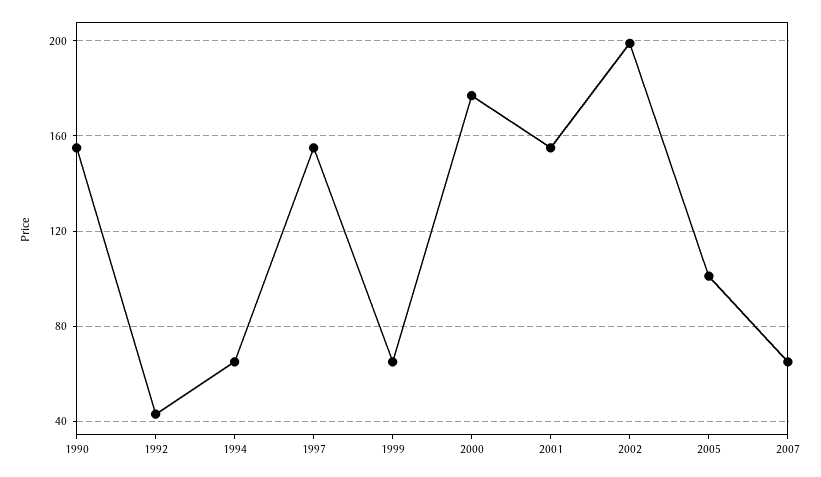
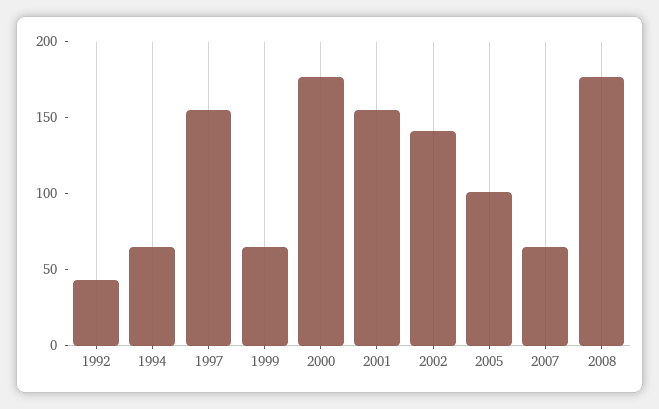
1990: 155 -> none
2002: 200 -> 140
2008: none -> 180

